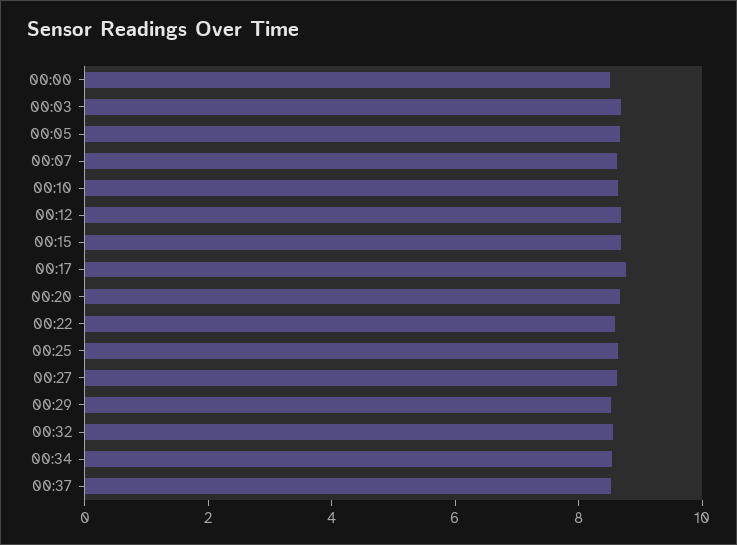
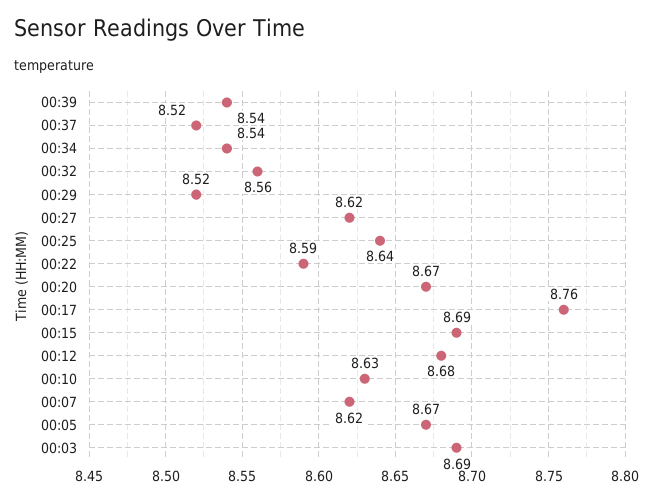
00:00: 8.5 -> none
00:39: none -> 8.54

